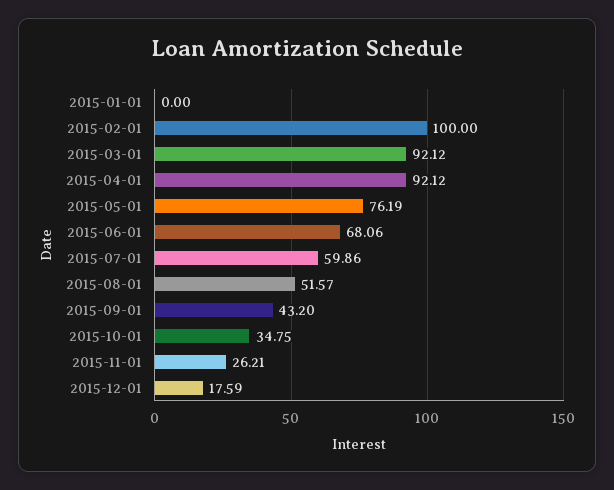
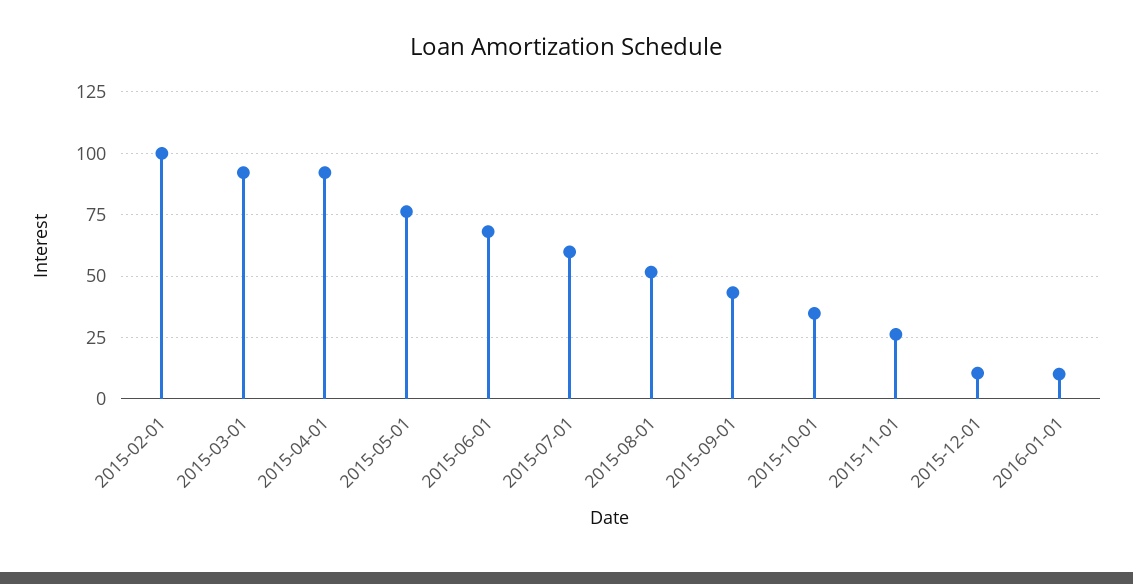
2015-01-01: 0 -> none
2015-12-01: 17.59 -> 10
2016-01-01: none -> 10

